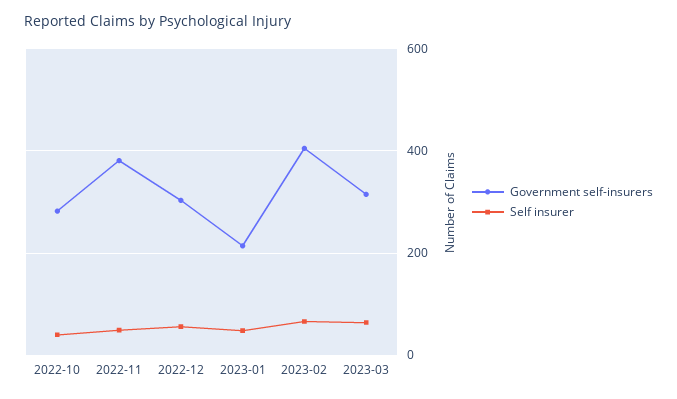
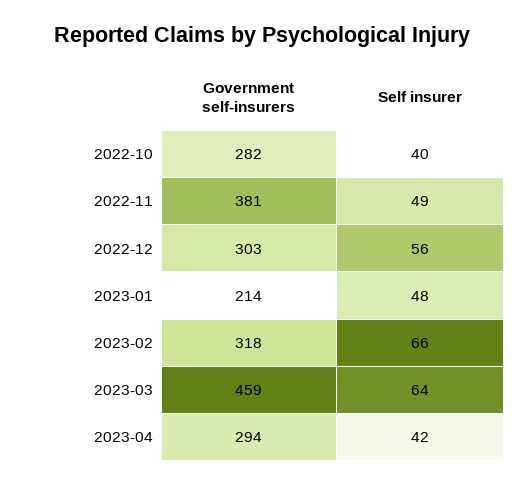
Government self-insurers, 2023-02: 400 -> 318
Government self-insurers, 2023-03: 320 -> 459
Government self-insurers, 2023-04: none -> 294
Self insurer, 2023-04: none -> 42

